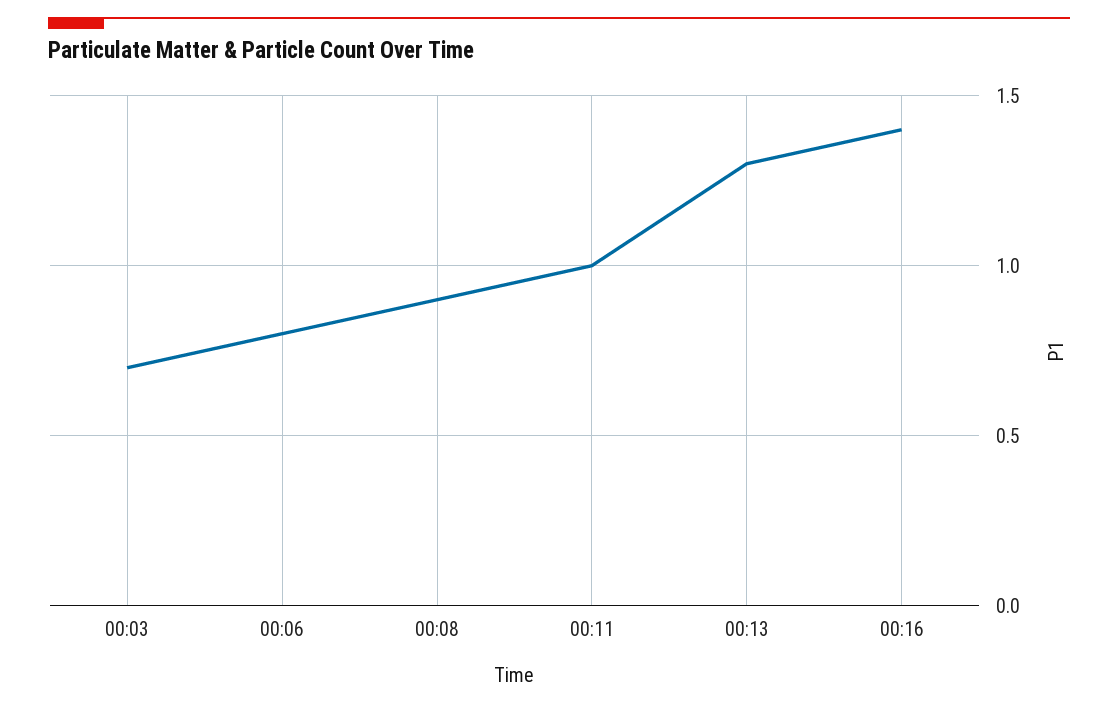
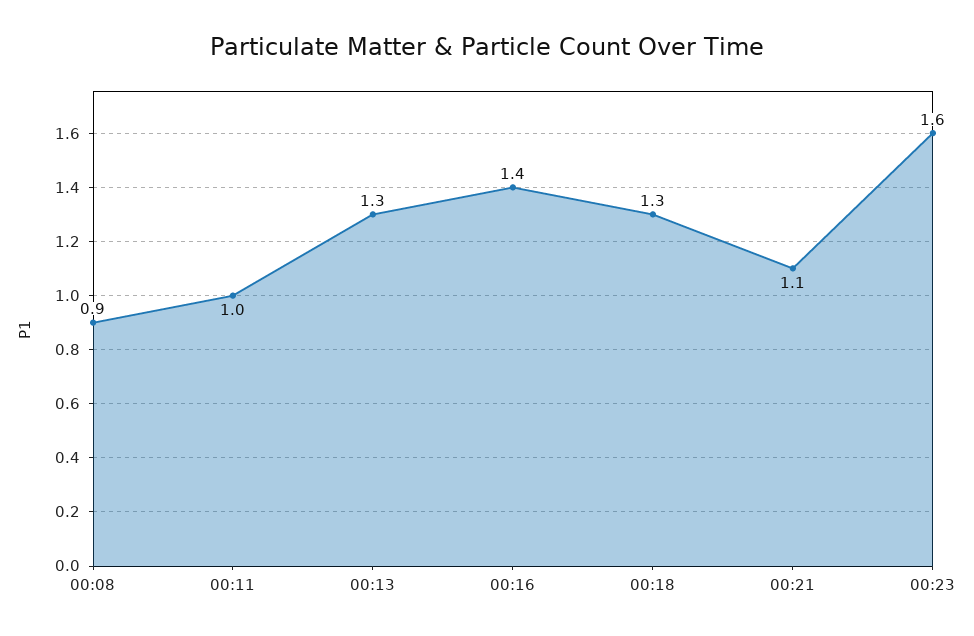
00:03: 0.7 -> none
00:06: 0.8 -> none
00:18: none -> 1.3
00:21: none -> 1.1
00:23: none -> 1.6

